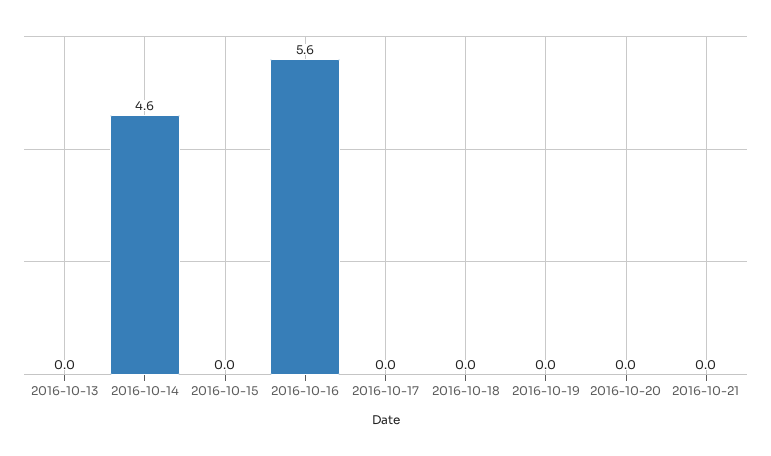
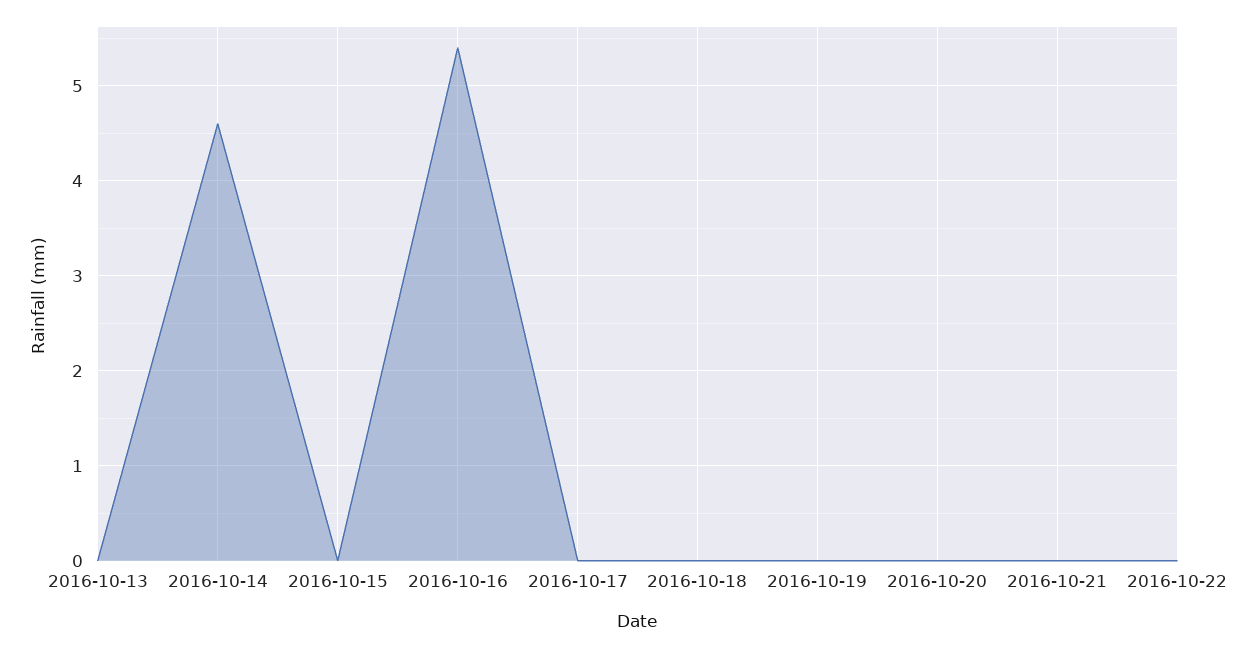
2016-10-16: 5.6 -> 5.4
2016-10-22: none -> 0

